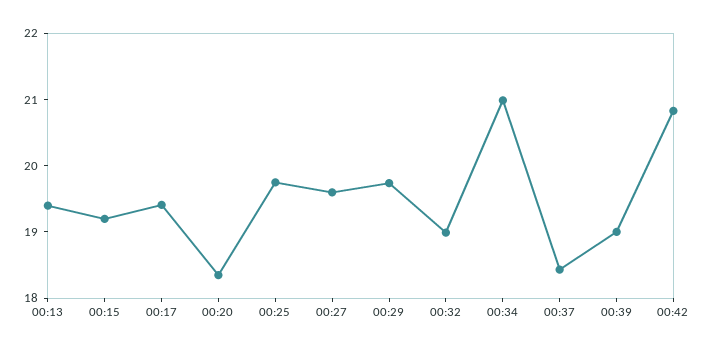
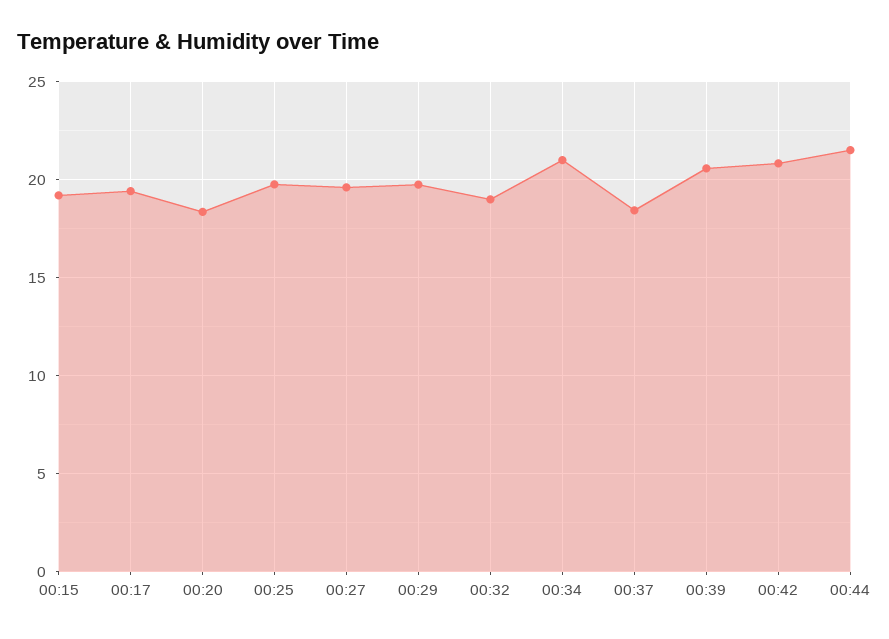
00:13: 19.4 -> none
00:39: 19 -> 20.5
00:44: none -> 21.5

